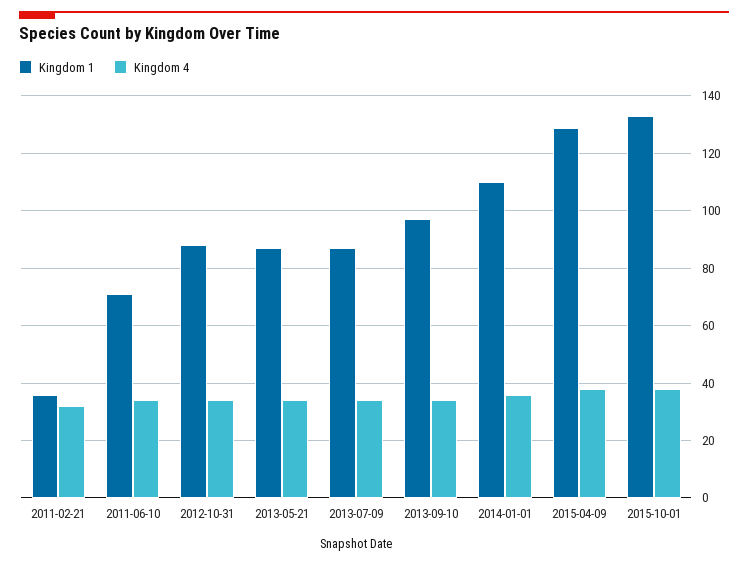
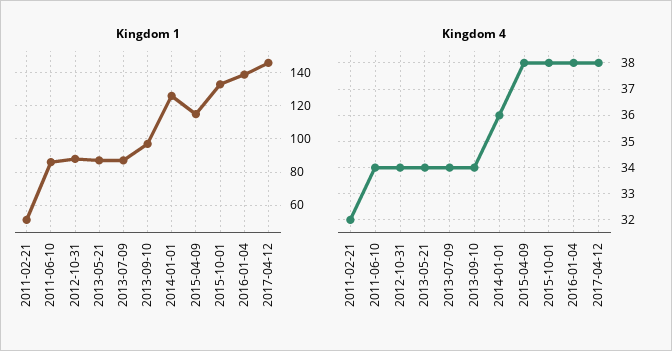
Kingdom 1, 2011-02-21: 35 -> 50
Kingdom 1, 2011-06-10: 70 -> 85
Kingdom 1, 2014-01-01: 110 -> 125
Kingdom 1, 2015-04-09: 130 -> 115
Kingdom 1, 2016-01-04: none -> 140
Kingdom 1, 2017-04-12: none -> 145
Kingdom 4, 2016-01-04: none -> 38
Kingdom 4, 2017-04-12: none -> 38

